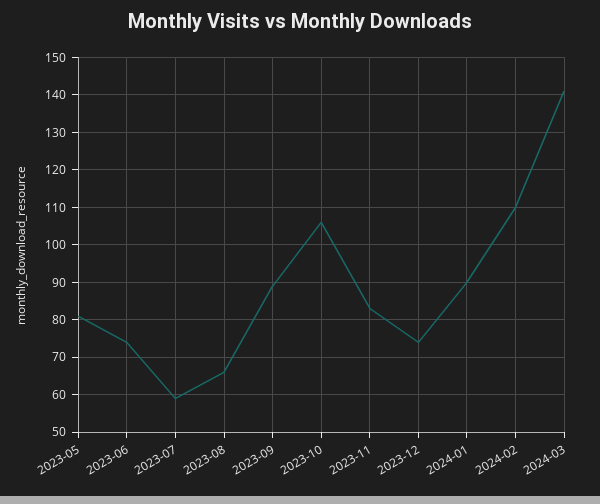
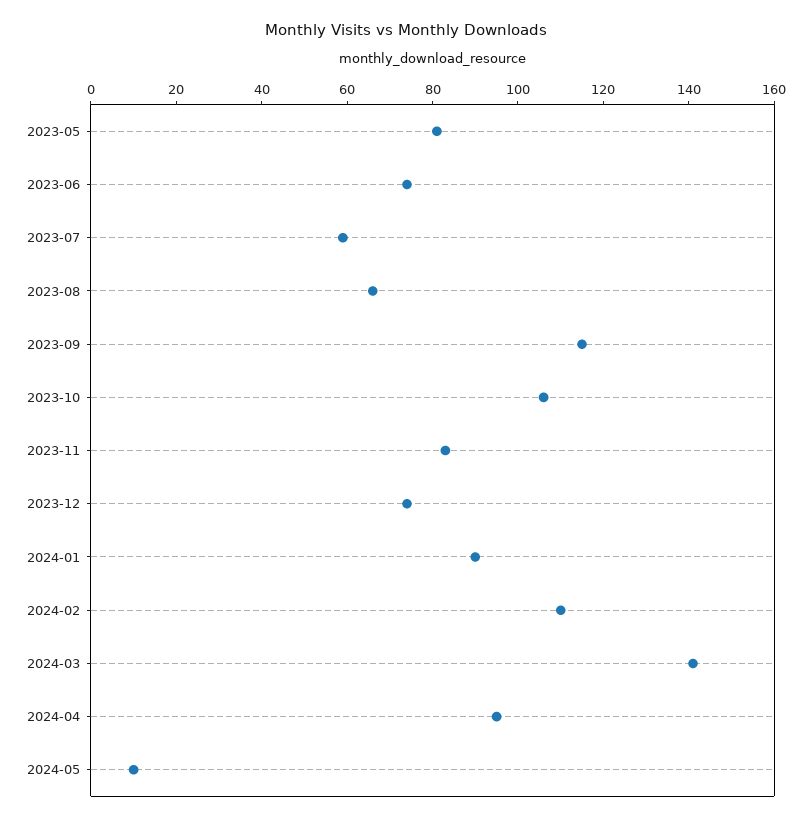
2023-09: 90 -> 115
2024-04: none -> 95
2024-05: none -> 10

